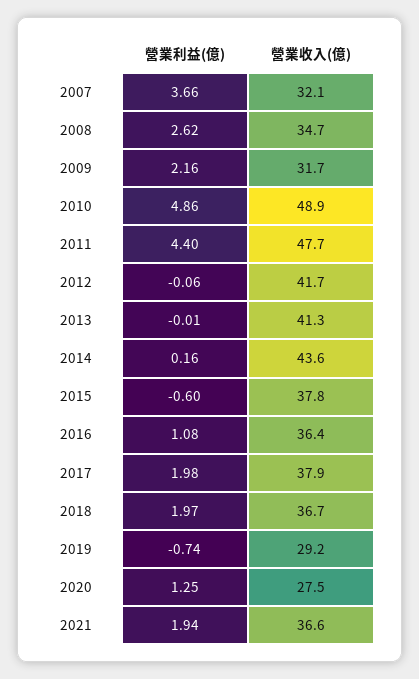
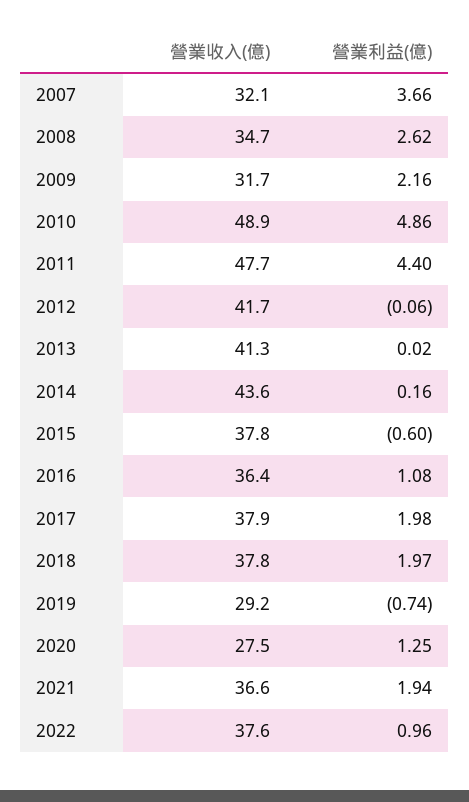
營業利益(億), 2013: -0.01 -> 0.02
營業收入(億), 2018: 36.7 -> 37.8
營業收入(億), 2022: none -> 37.6
營業利益(億), 2022: none -> 0.96

